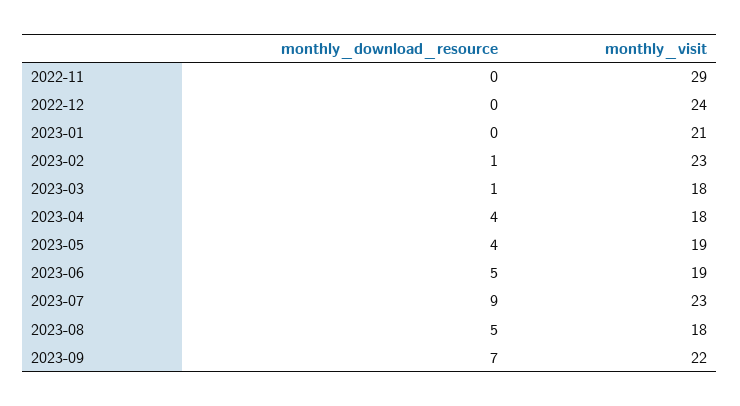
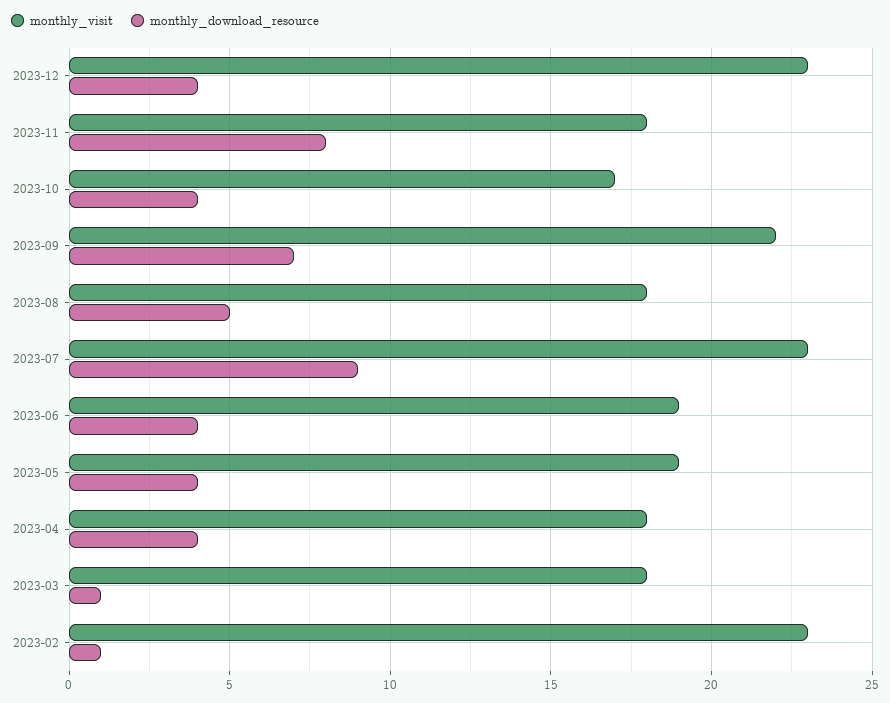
monthly_download_resource, 2022-11: 0 -> none
monthly_visit, 2022-11: 29 -> none
monthly_download_resource, 2022-12: 0 -> none
monthly_visit, 2022-12: 24 -> none
monthly_download_resource, 2023-01: 0 -> none
monthly_visit, 2023-01: 21 -> none
monthly_download_resource, 2023-06: 5 -> 4
monthly_visit, 2023-12: none -> 23
monthly_download_resource, 2023-12: none -> 4
monthly_visit, 2023-11: none -> 18
monthly_download_resource, 2023-11: none -> 8
monthly_visit, 2023-10: none -> 17
monthly_download_resource, 2023-10: none -> 4

